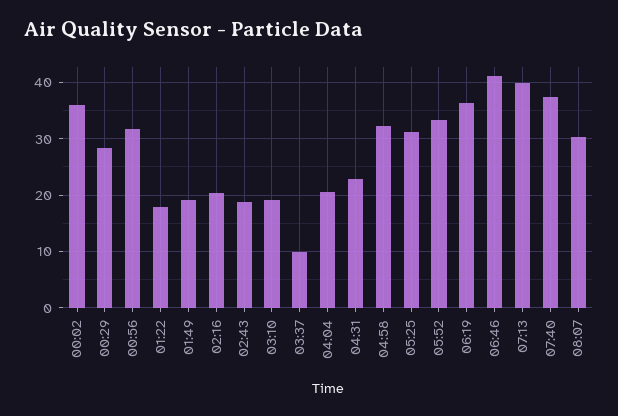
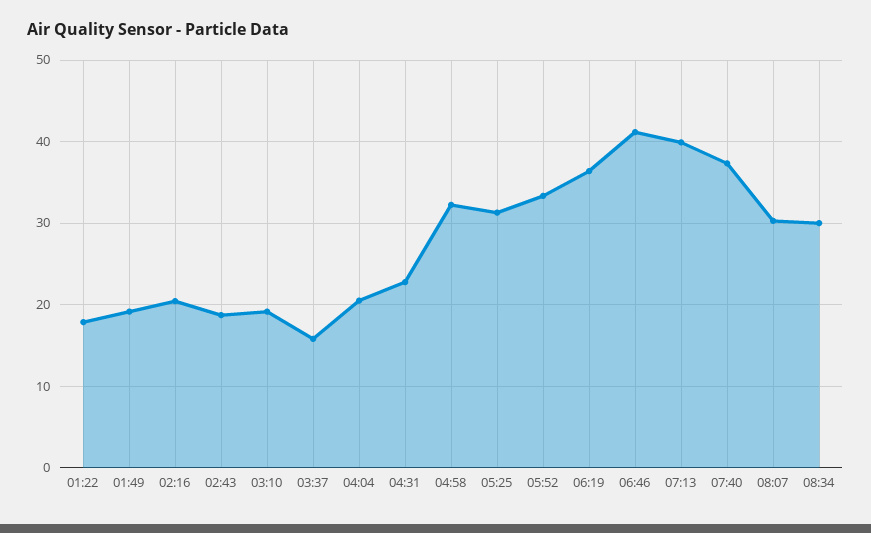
00:02: 36 -> none
00:29: 28 -> none
00:56: 32 -> none
03:37: 10 -> 16
08:34: none -> 30

